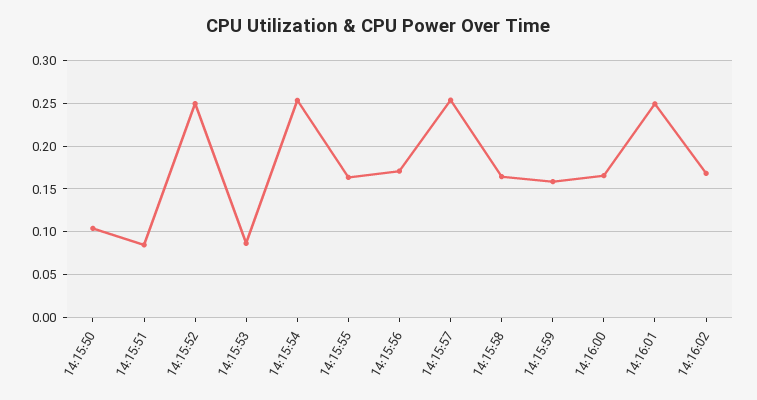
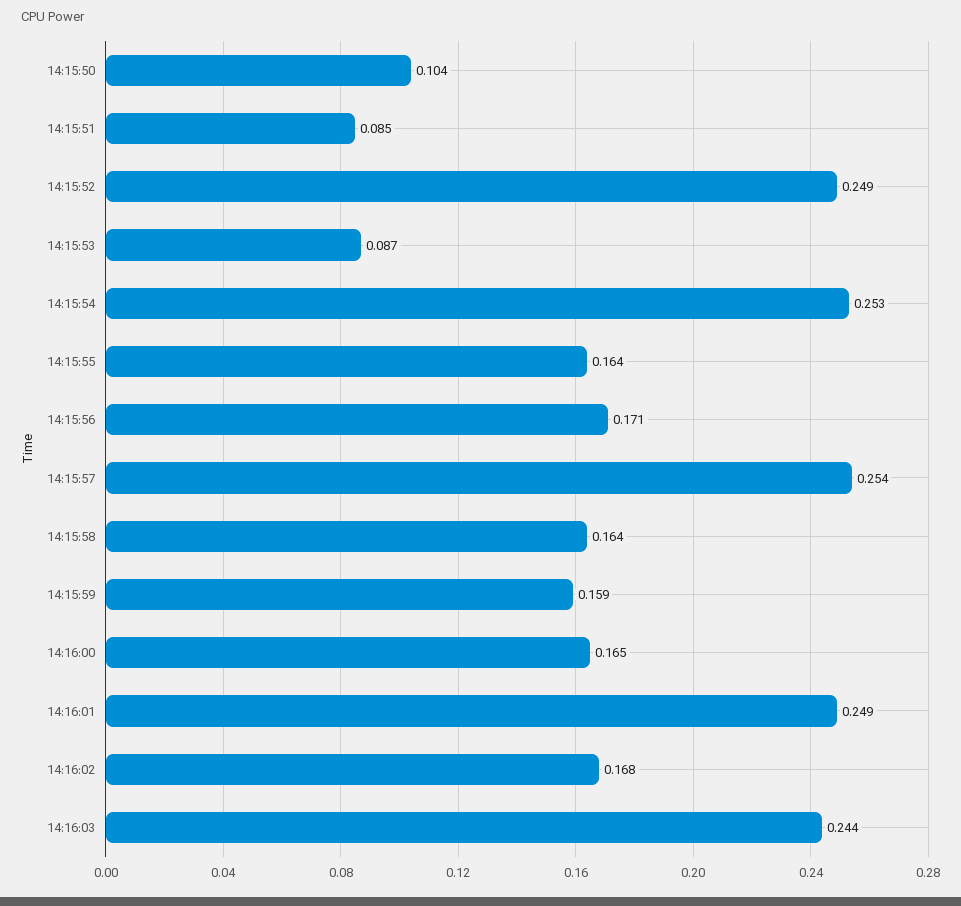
14:16:03: none -> 0.244

